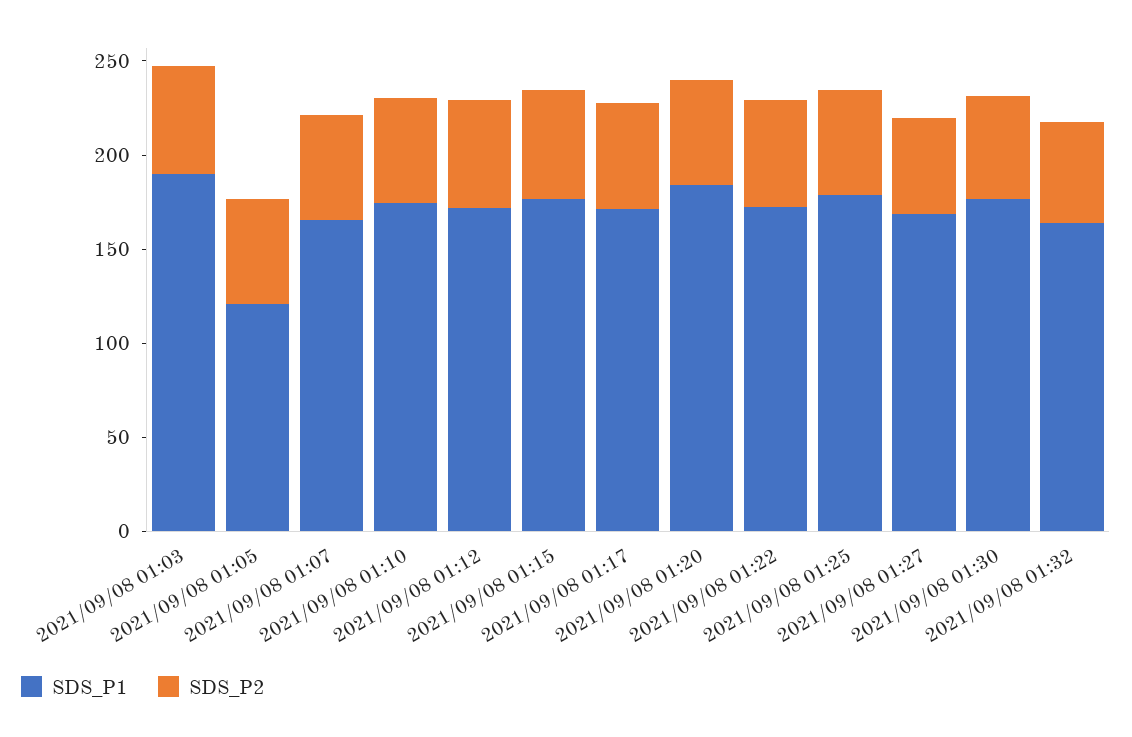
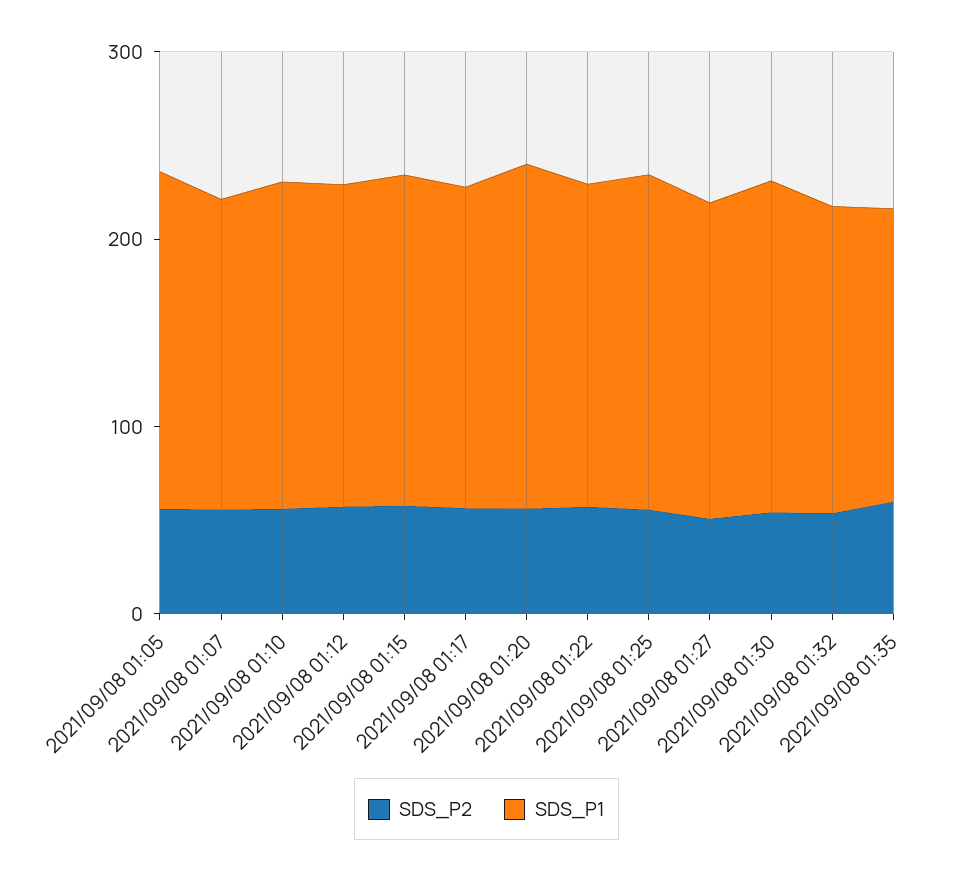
SDS_P1, 2021/09/08 01:03: 190 -> none
SDS_P2, 2021/09/08 01:03: 60 -> none
SDS_P1, 2021/09/08 01:05: 120 -> 180
SDS_P2, 2021/09/08 01:35: none -> 60
SDS_P1, 2021/09/08 01:35: none -> 160

